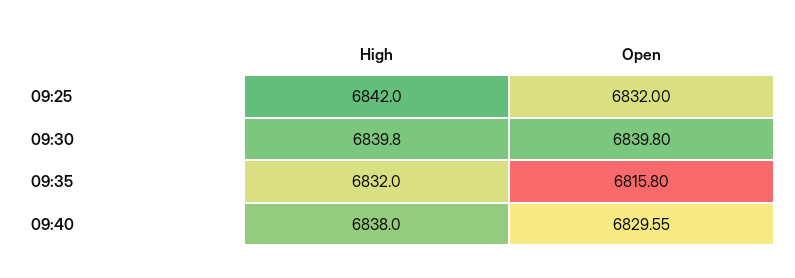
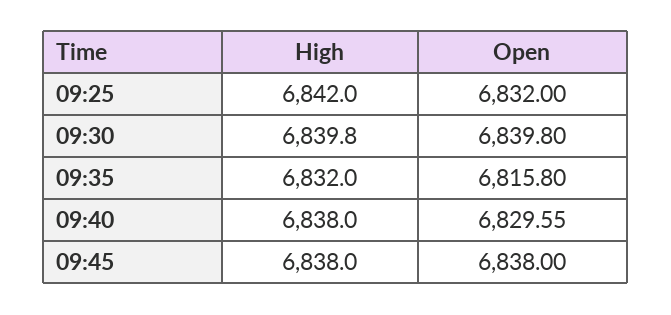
High, 09:45: none -> 6838
Open, 09:45: none -> 6838

